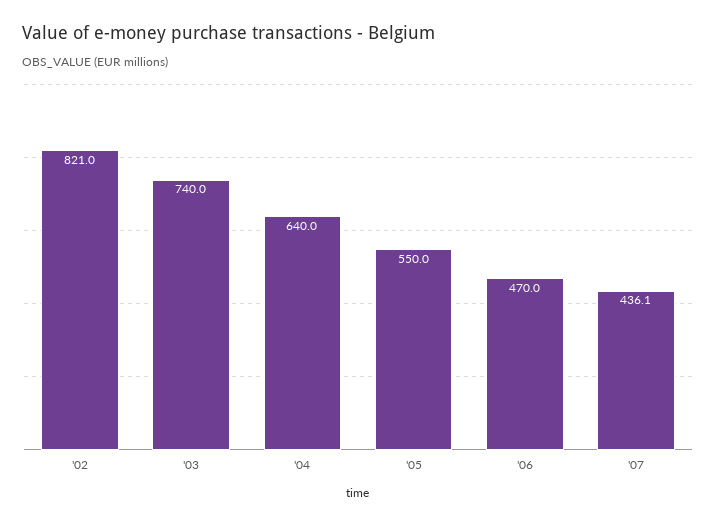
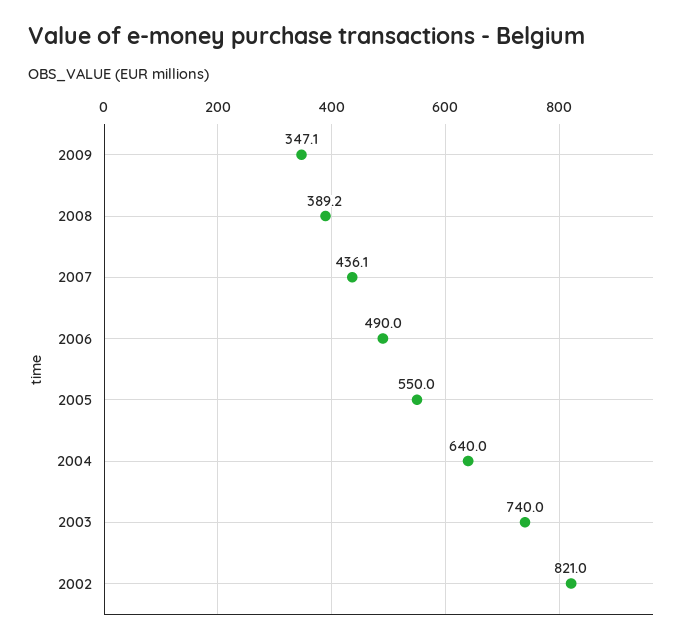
'06: 470 -> 490
2009: none -> 347.1
2008: none -> 389.2

